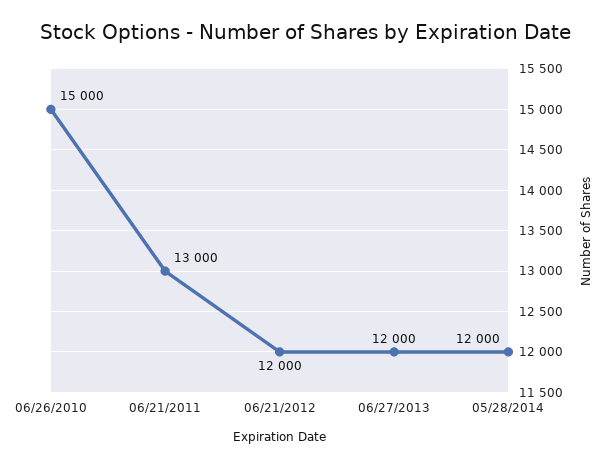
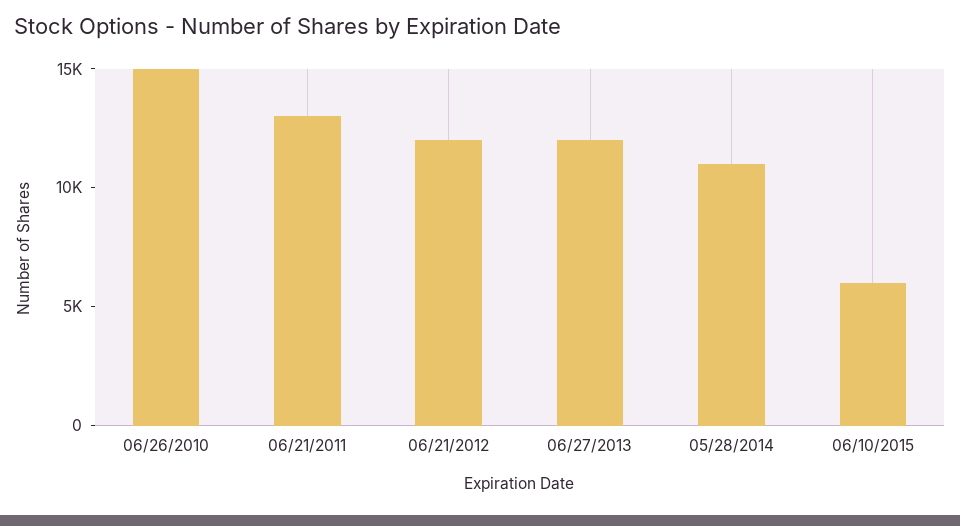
05/28/2014: 12000 -> 11000
06/10/2015: none -> 6000

